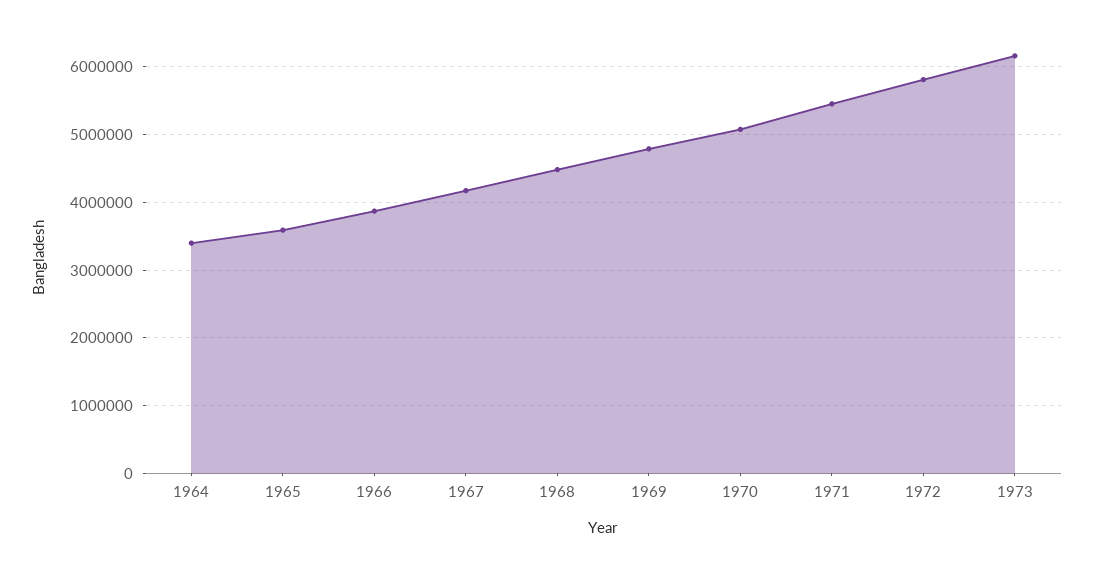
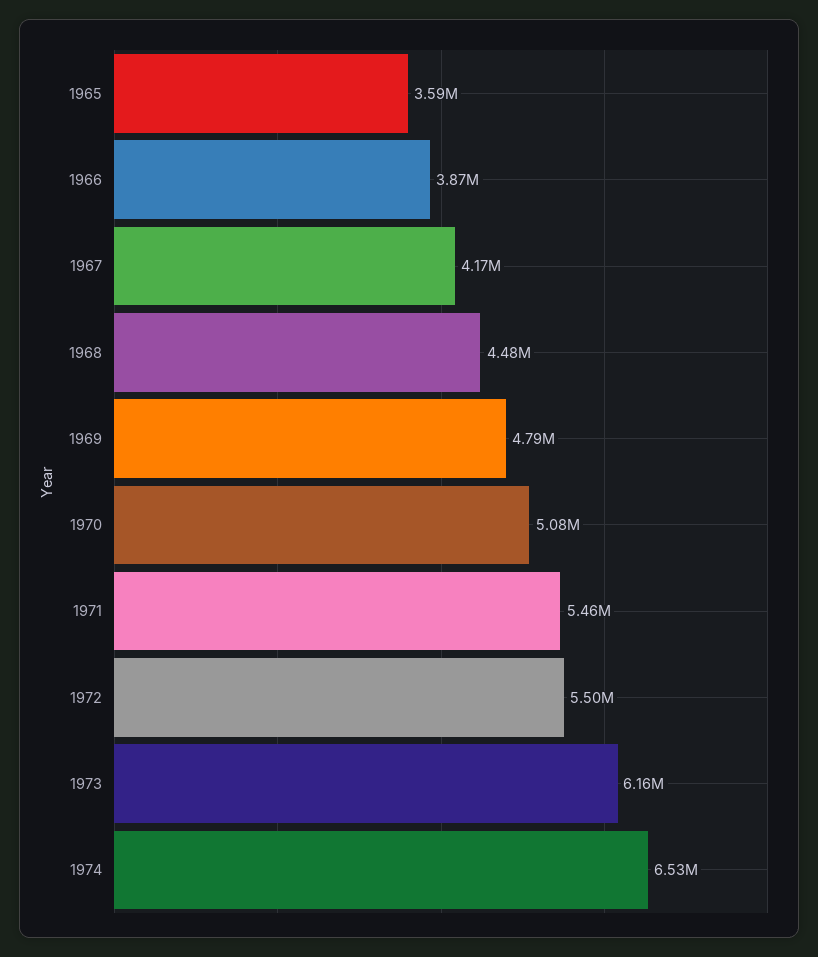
1964: 3400000 -> none
1972: 5800000 -> 5500000
1974: none -> 6530000

